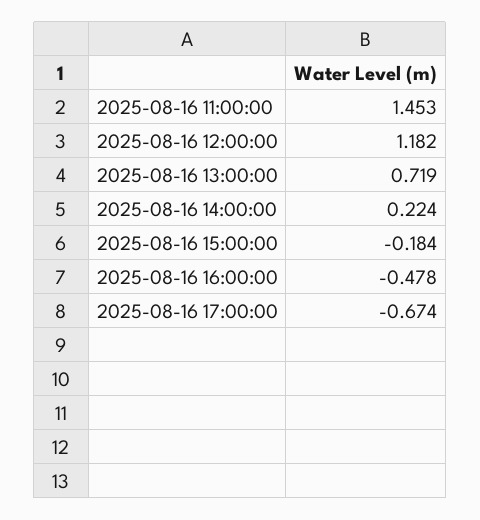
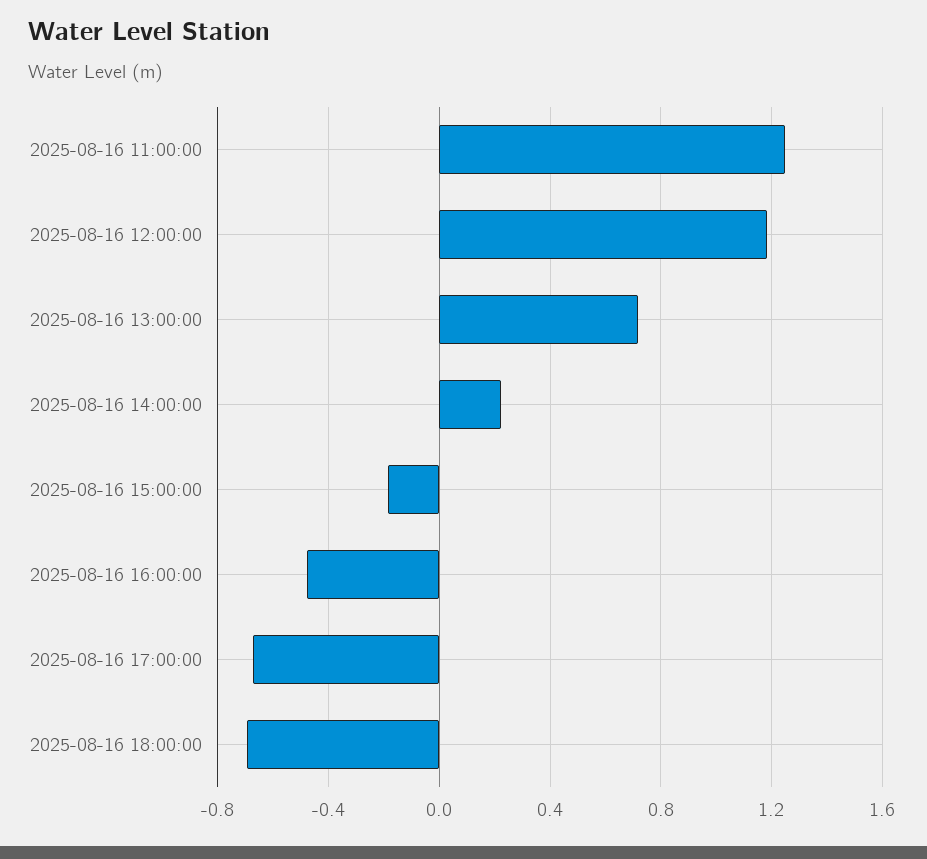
2025-08-16 11:00:00: 1.453 -> 1.25
2025-08-16 18:00:00: none -> -0.7

